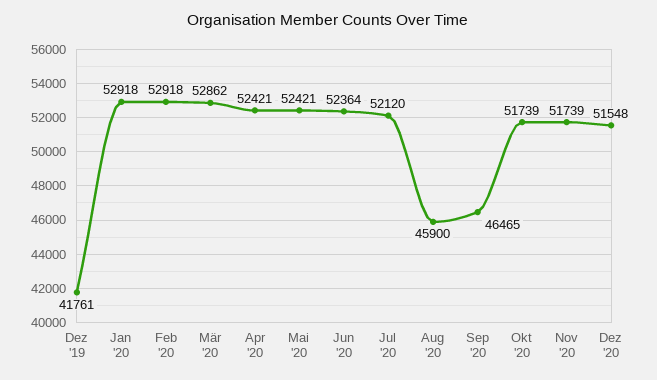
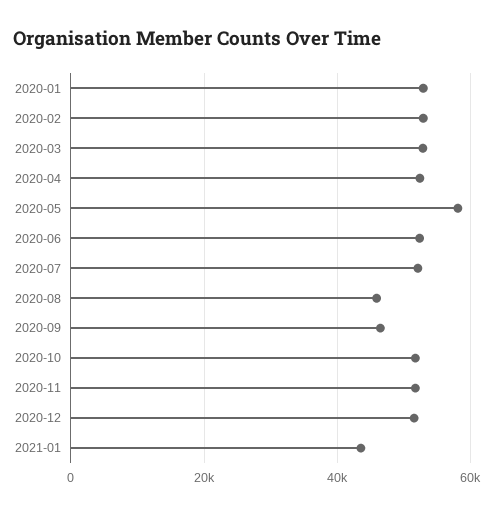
Dez '19: 41761 -> none
Mai '20: 52421 -> 58000
2021-01: none -> 44000

